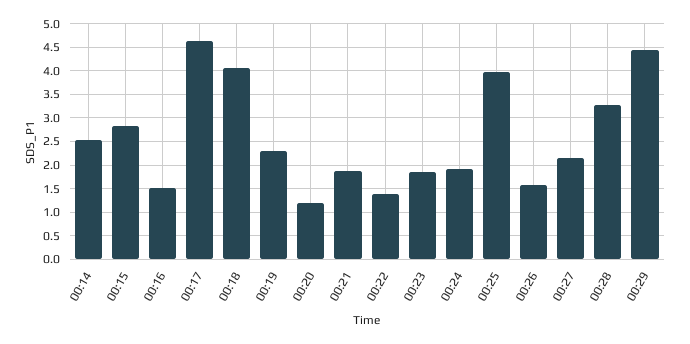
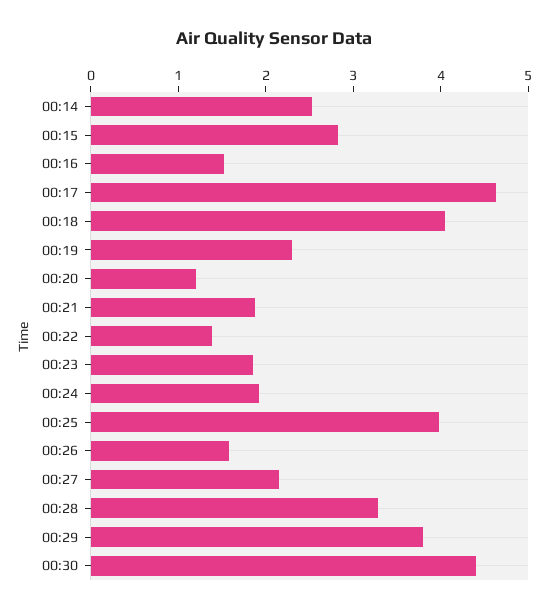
00:29: 4.5 -> 3.8
00:30: none -> 4.4

